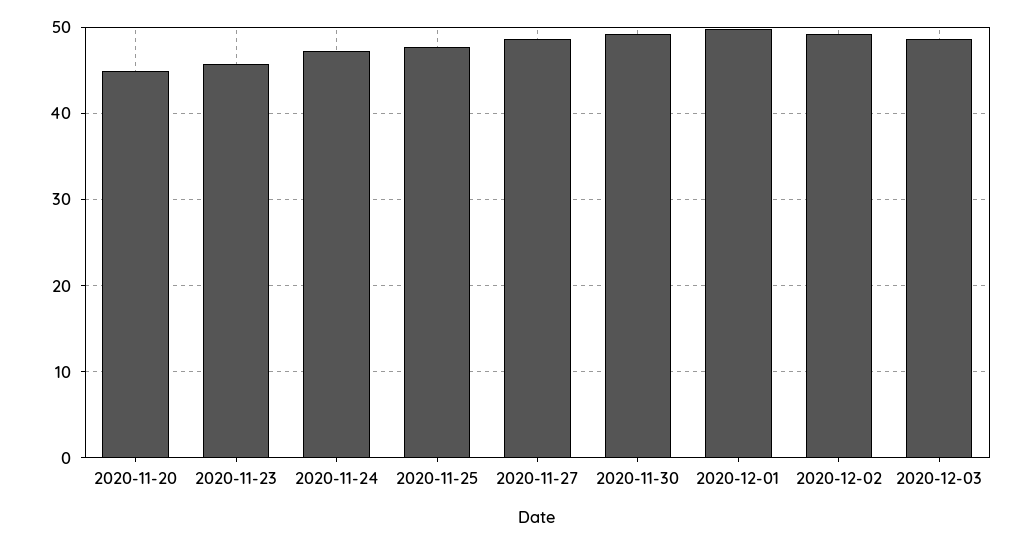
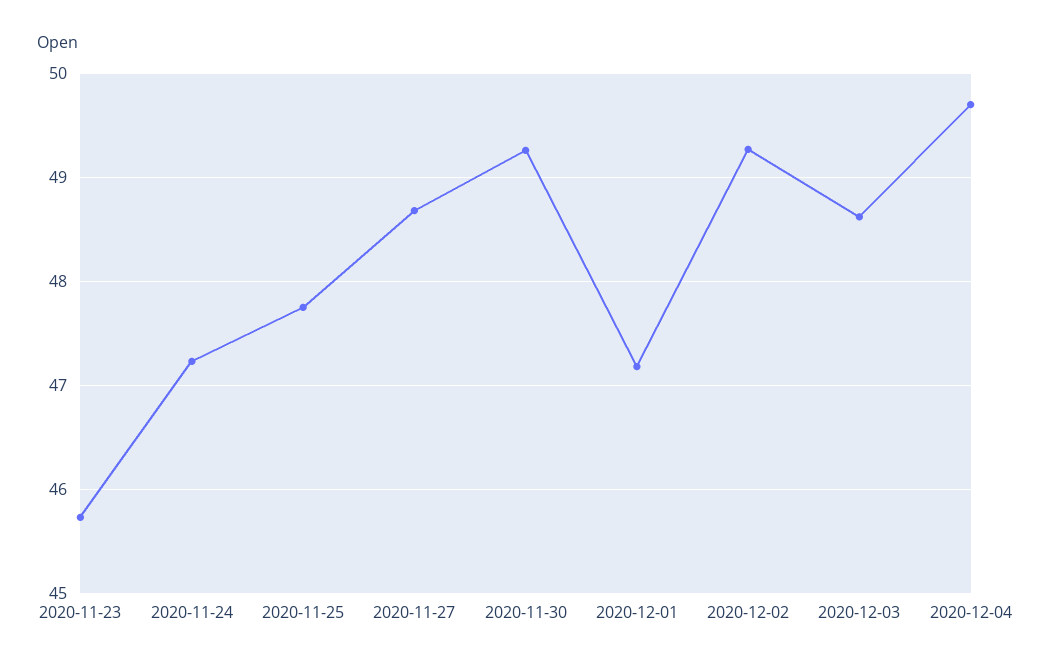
2020-11-20: 45 -> none
2020-12-01: 50 -> 47.2
2020-12-04: none -> 49.7

